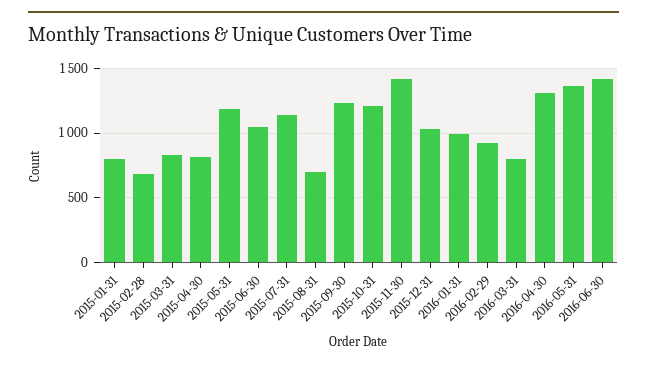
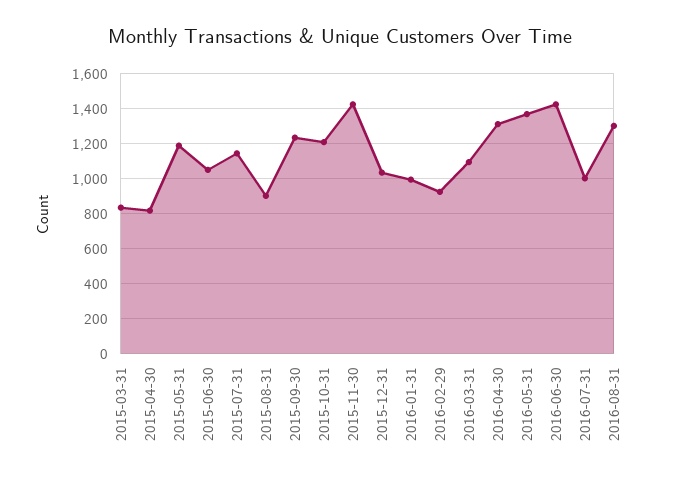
2015-01-31: 800 -> none
2015-02-28: 700 -> none
2015-08-31: 700 -> 900
2016-03-31: 800 -> 1100
2016-07-31: none -> 1000
2016-08-31: none -> 1300

